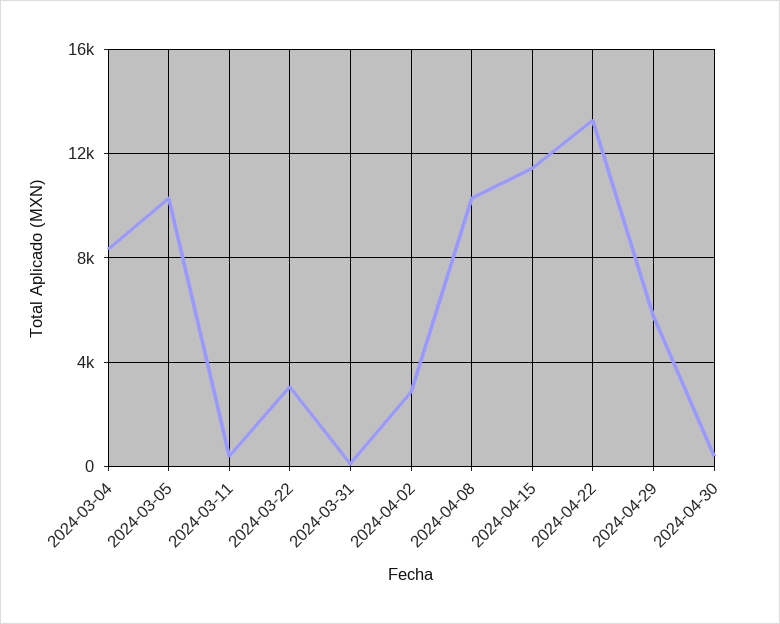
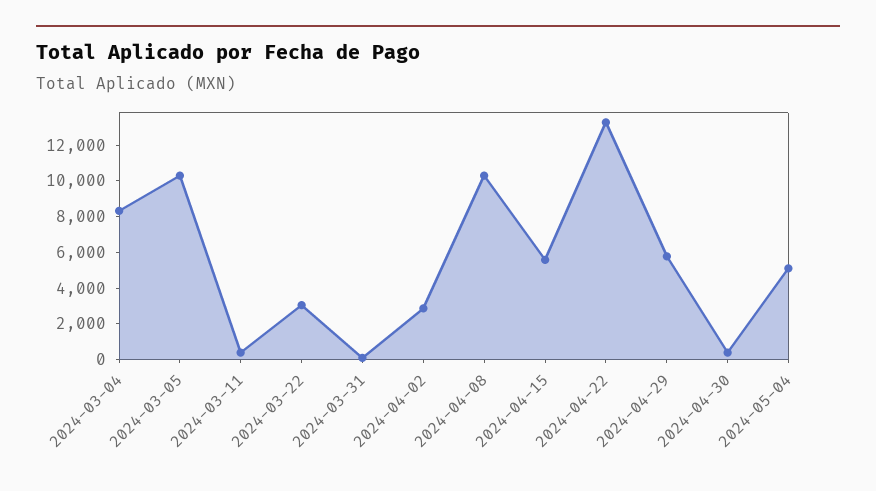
2024-04-15: 11500 -> 5500
2024-05-04: none -> 5000

